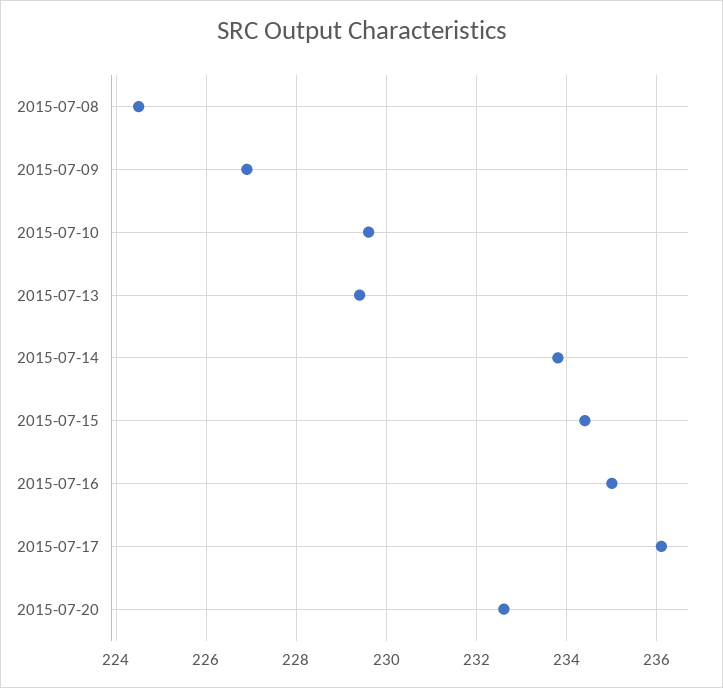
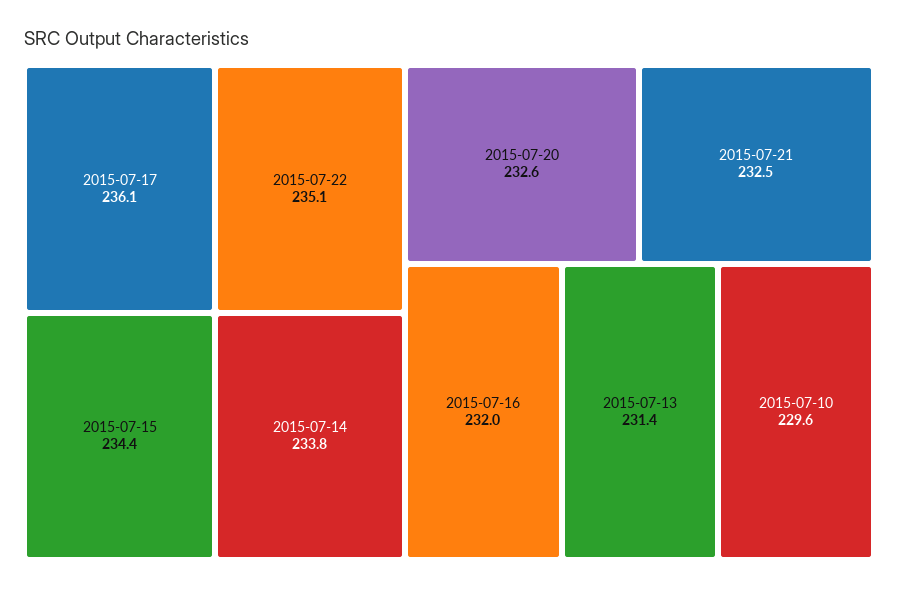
2015-07-08: 224.5 -> none
2015-07-09: 227 -> none
2015-07-13: 229.5 -> 231.4
2015-07-16: 235 -> 232
2015-07-22: none -> 235.1
2015-07-21: none -> 232.5

